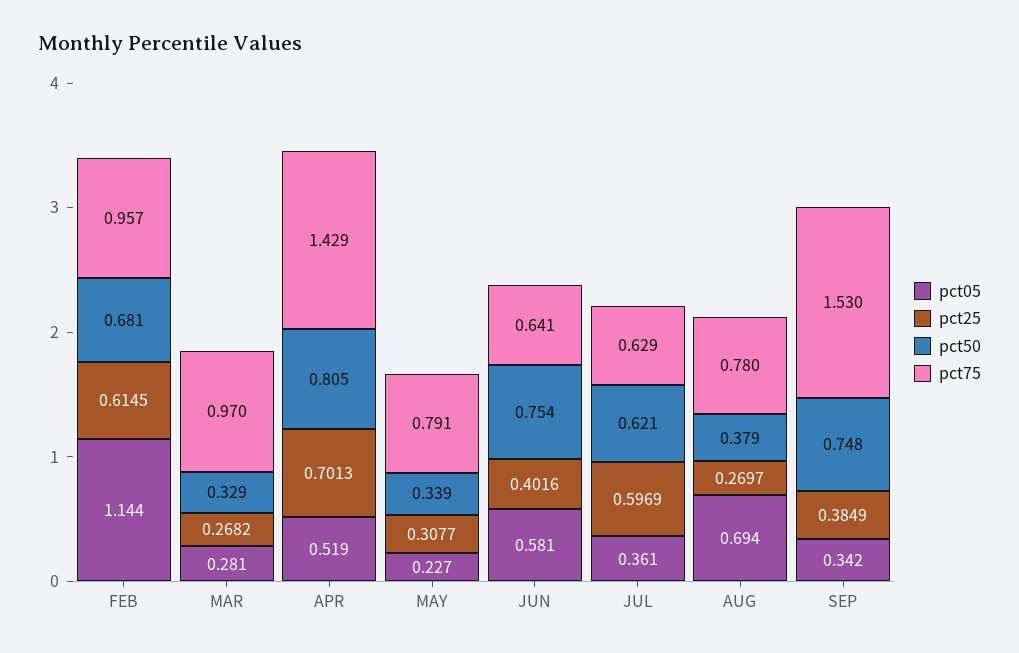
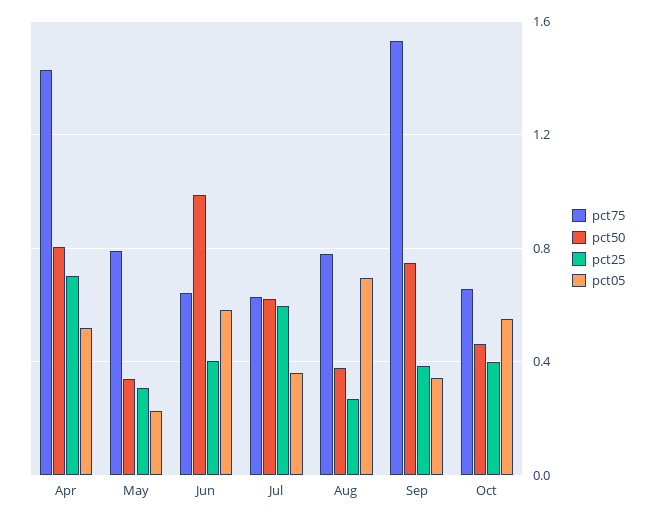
pct05, FEB: 1.144 -> none
pct25, FEB: 0.6145 -> none
pct50, FEB: 0.681 -> none
pct75, FEB: 0.957 -> none
pct05, MAR: 0.281 -> none
pct25, MAR: 0.2682 -> none
pct50, MAR: 0.329 -> none
pct75, MAR: 0.97 -> none
pct50, JUN: 0.754 -> 1
pct75, Oct: none -> 0.65
pct50, Oct: none -> 0.45
pct25, Oct: none -> 0.4
pct05, Oct: none -> 0.55

